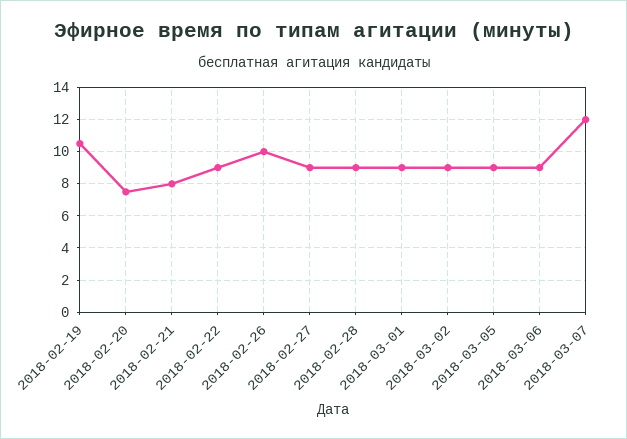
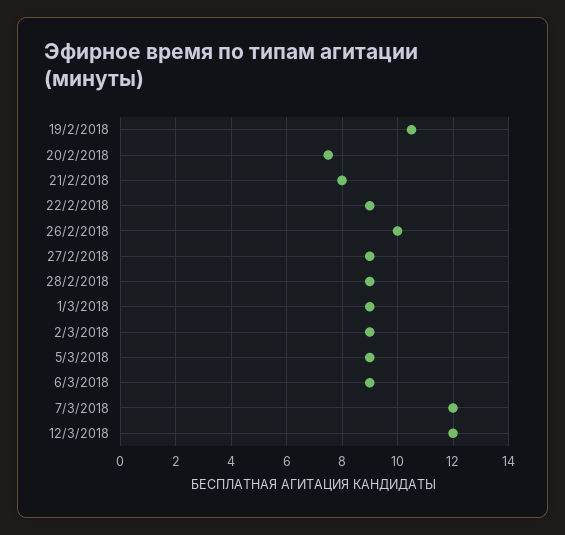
12/3/2018: none -> 12

